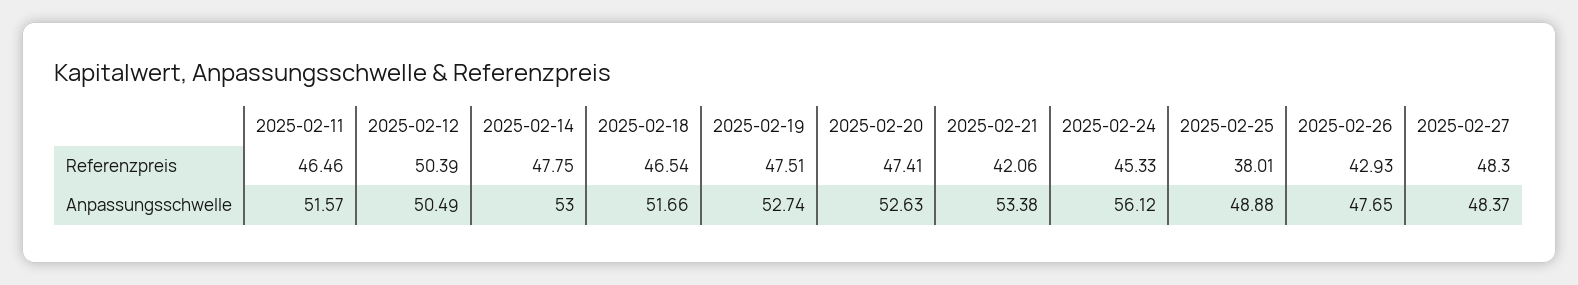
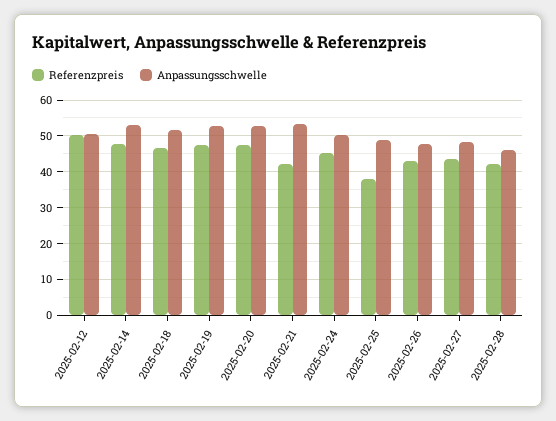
Referenzpreis, 2025-02-11: 46.46 -> none
Referenzpreis, 2025-02-27: 48.3 -> 44
Anpassungsschwelle, 2025-02-11: 51.57 -> none
Anpassungsschwelle, 2025-02-24: 56.12 -> 50
Referenzpreis, 2025-02-28: none -> 42
Anpassungsschwelle, 2025-02-28: none -> 46

